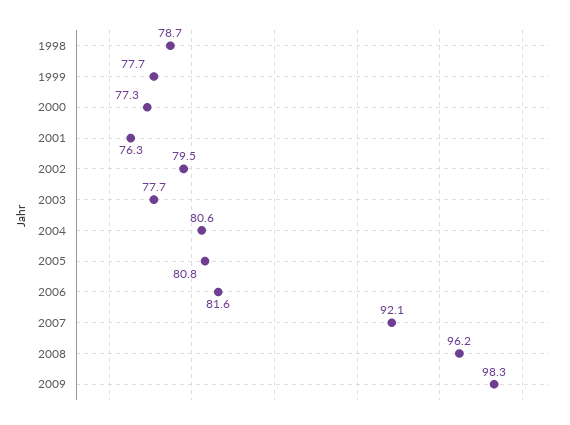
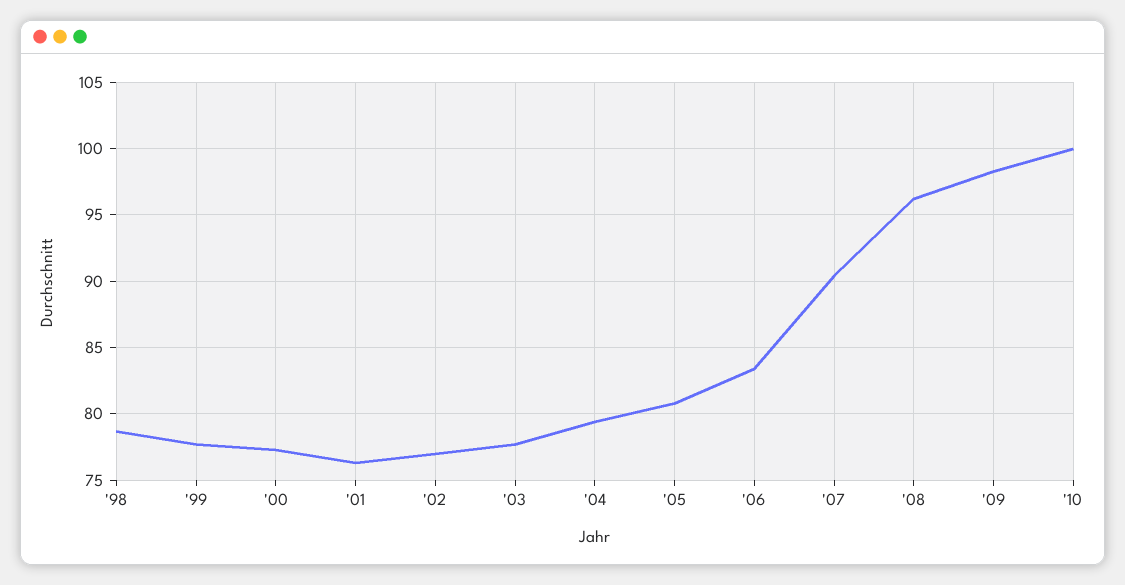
2002: 79.5 -> 77
2004: 80.6 -> 79.5
2006: 81.6 -> 83.5
2007: 92.1 -> 90.5
'10: none -> 100

